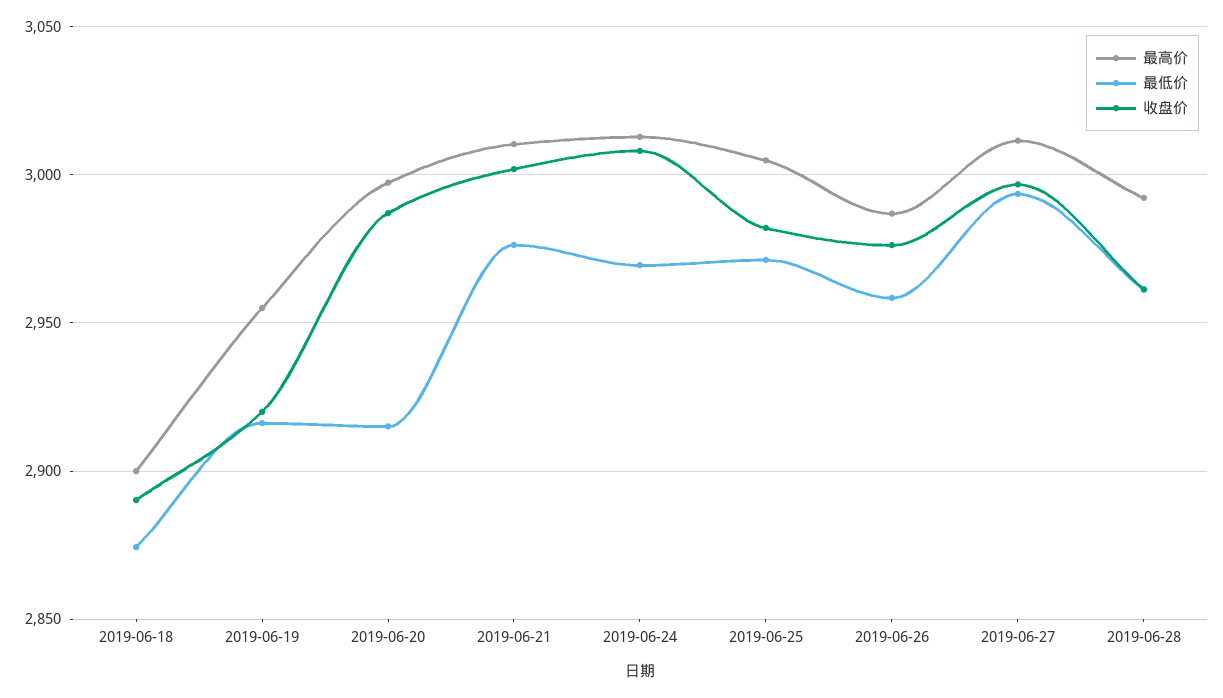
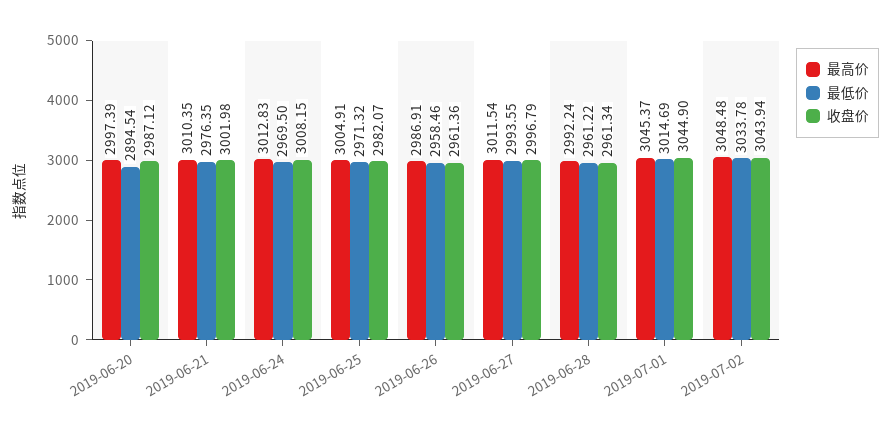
最高价, 2019-06-18: 2900 -> none
最低价, 2019-06-18: 2875 -> none
收盘价, 2019-06-18: 2890 -> none
最高价, 2019-06-19: 2955 -> none
最低价, 2019-06-19: 2915 -> none
收盘价, 2019-06-19: 2920 -> none
最低价, 2019-06-20: 2915 -> 2894.54
收盘价, 2019-06-26: 2975 -> 2961.36
最高价, 2019-07-01: none -> 3045.37
最低价, 2019-07-01: none -> 3014.69
收盘价, 2019-07-01: none -> 3044.9
最高价, 2019-07-02: none -> 3048.48
最低价, 2019-07-02: none -> 3033.78
收盘价, 2019-07-02: none -> 3043.94

